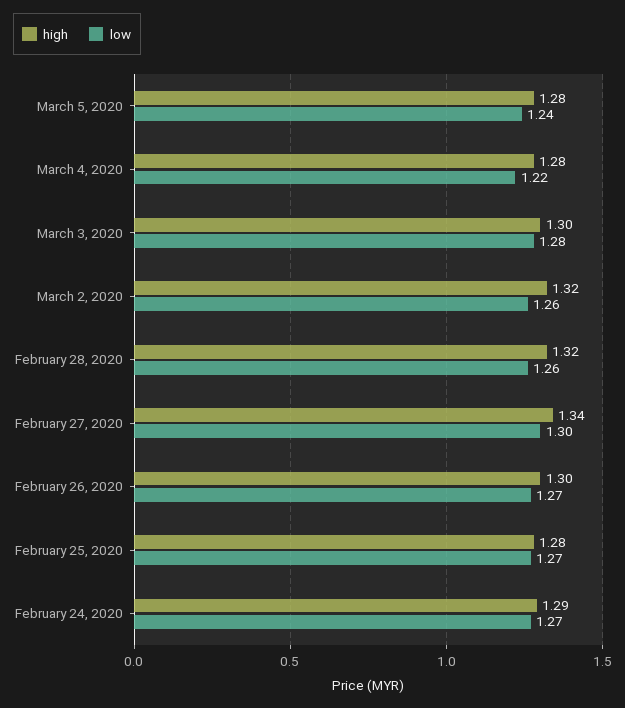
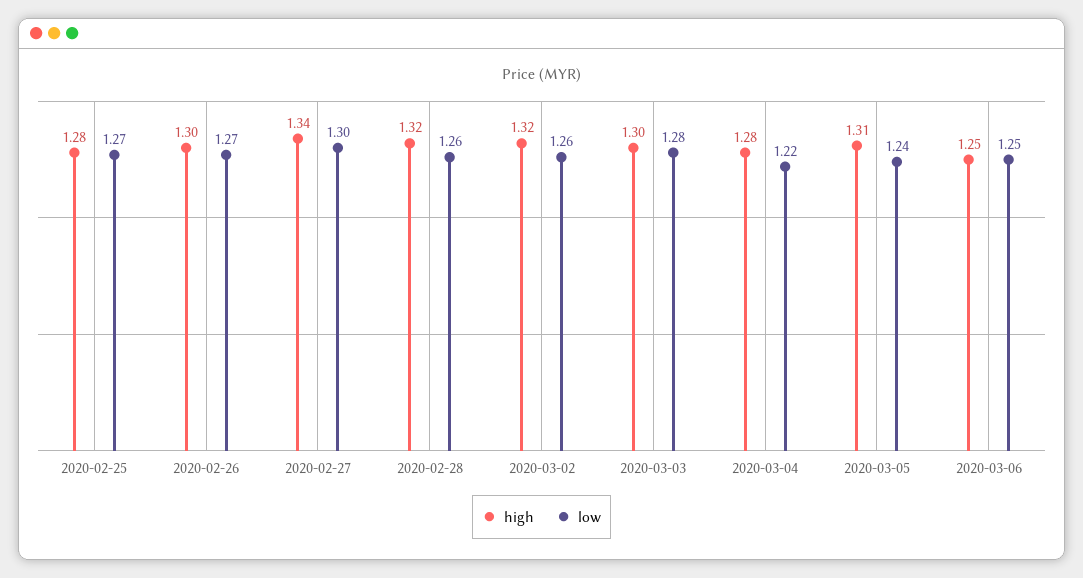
high, March 5, 2020: 1.28 -> 1.31
high, February 24, 2020: 1.29 -> none
low, February 24, 2020: 1.27 -> none
high, 2020-03-06: none -> 1.25
low, 2020-03-06: none -> 1.25

